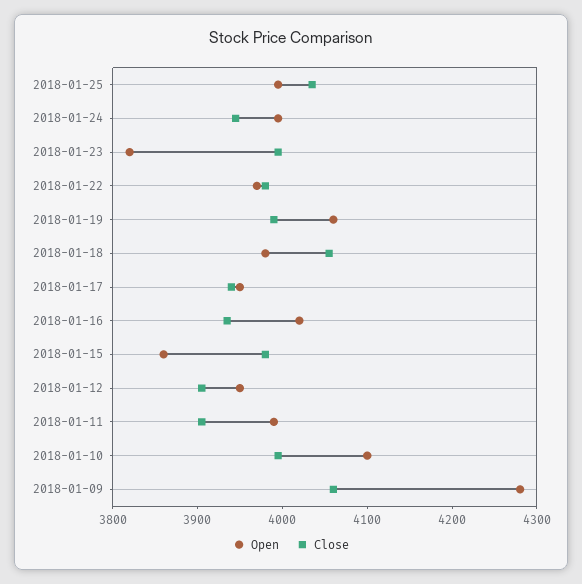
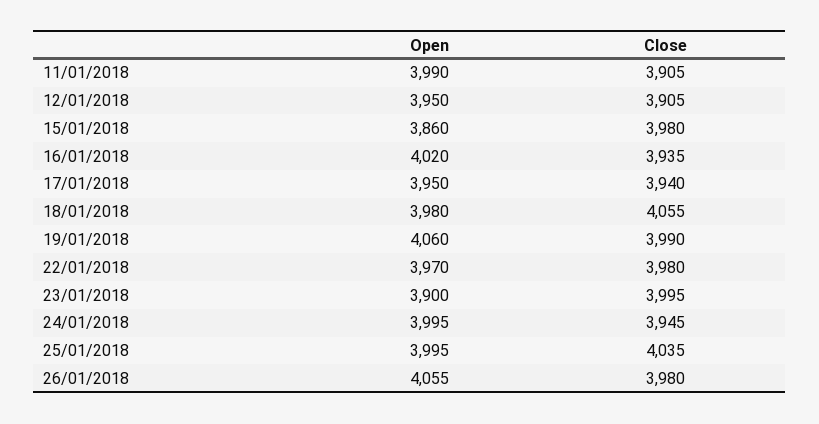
Open, 2018-01-23: 3820 -> 3900
Open, 2018-01-10: 4100 -> none
Close, 2018-01-10: 4000 -> none
Open, 2018-01-09: 4280 -> none
Close, 2018-01-09: 4060 -> none
Open, 26/01/2018: none -> 4055
Close, 26/01/2018: none -> 3980

